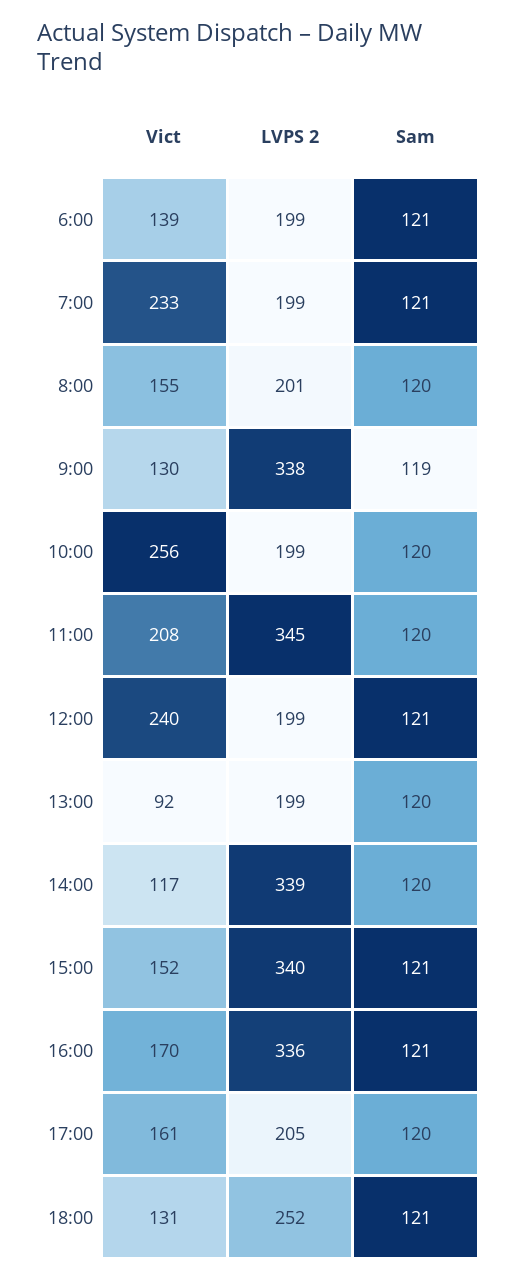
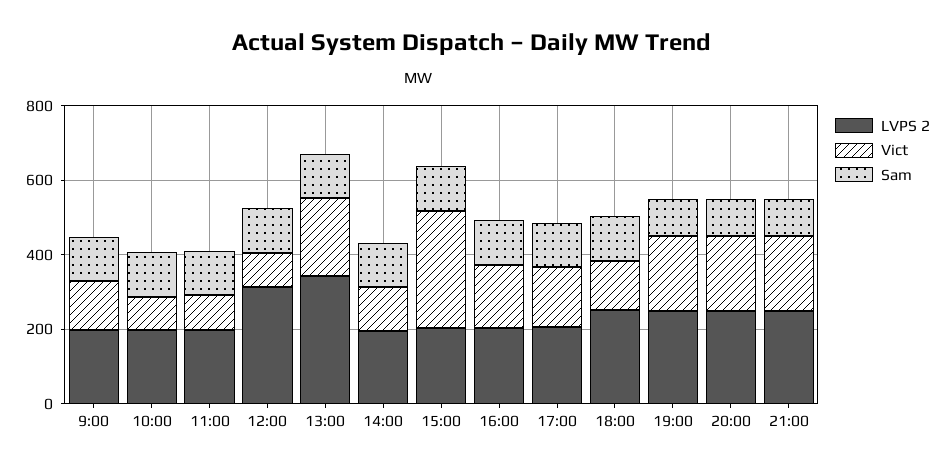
Vict, 6:00: 139 -> none
LVPS 2, 6:00: 199 -> none
Sam, 6:00: 121 -> none
Vict, 7:00: 233 -> none
LVPS 2, 7:00: 199 -> none
Sam, 7:00: 121 -> none
Vict, 8:00: 155 -> none
LVPS 2, 8:00: 201 -> none
Sam, 8:00: 120 -> none
LVPS 2, 9:00: 338 -> 200
Vict, 10:00: 256 -> 100
Vict, 11:00: 208 -> 100
LVPS 2, 11:00: 345 -> 200
Vict, 12:00: 240 -> 100
LVPS 2, 12:00: 199 -> 300
Vict, 13:00: 92 -> 200
LVPS 2, 13:00: 199 -> 350
LVPS 2, 14:00: 339 -> 200
Vict, 15:00: 152 -> 300
LVPS 2, 15:00: 340 -> 200
LVPS 2, 16:00: 336 -> 200
LVPS 2, 19:00: none -> 250
Vict, 19:00: none -> 200
Sam, 19:00: none -> 100
LVPS 2, 20:00: none -> 250
Vict, 20:00: none -> 200
Sam, 20:00: none -> 100
LVPS 2, 21:00: none -> 250
Vict, 21:00: none -> 200
Sam, 21:00: none -> 100

